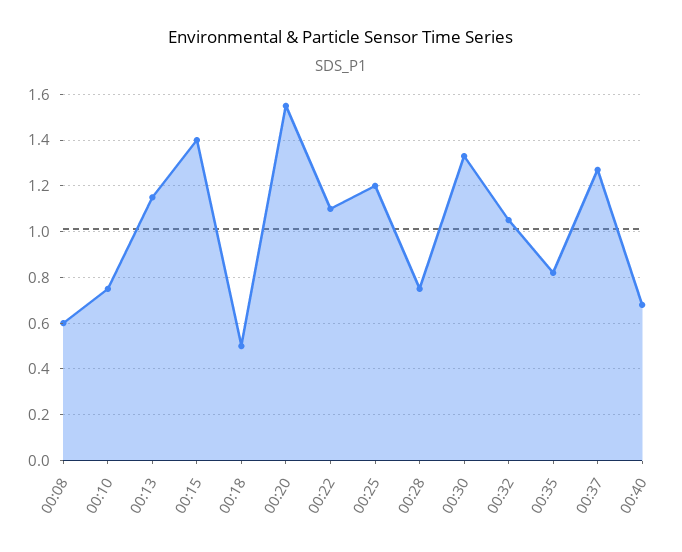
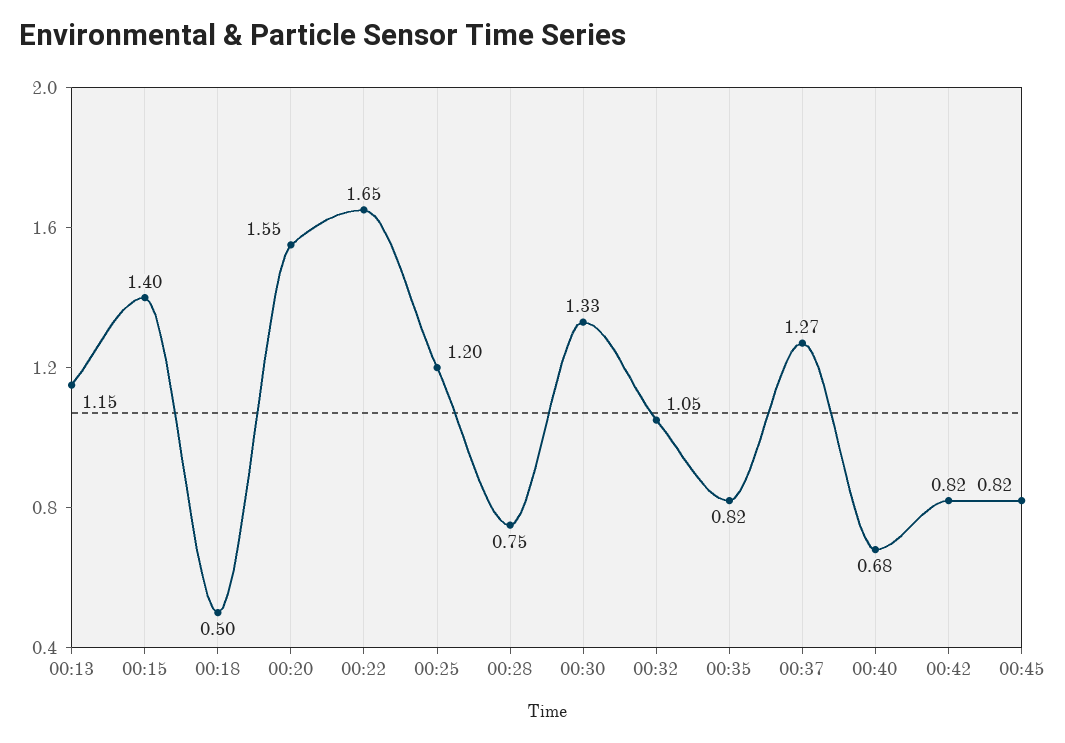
00:08: 0.6 -> none
00:10: 0.75 -> none
00:22: 1.1 -> 1.65
00:42: none -> 0.82
00:45: none -> 0.82

